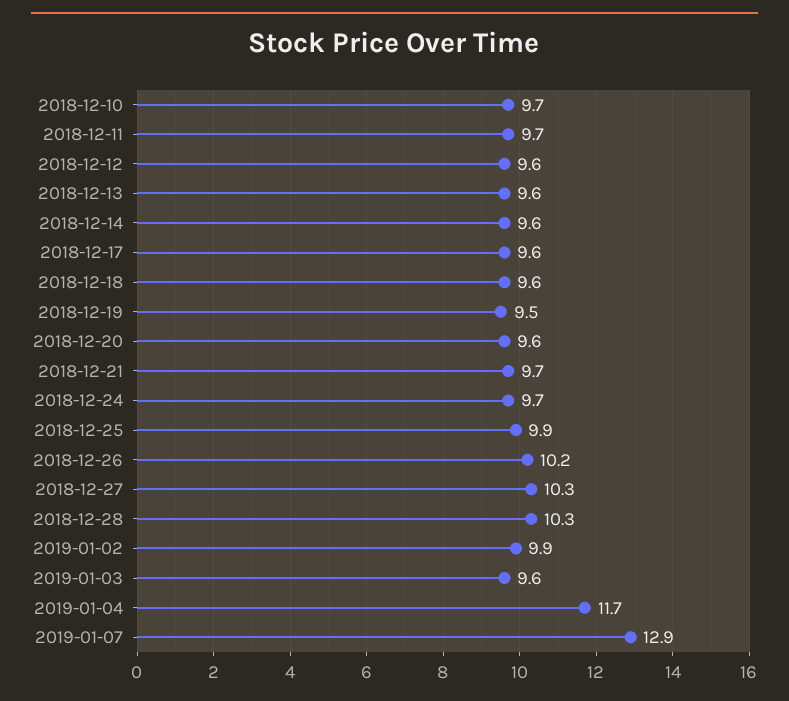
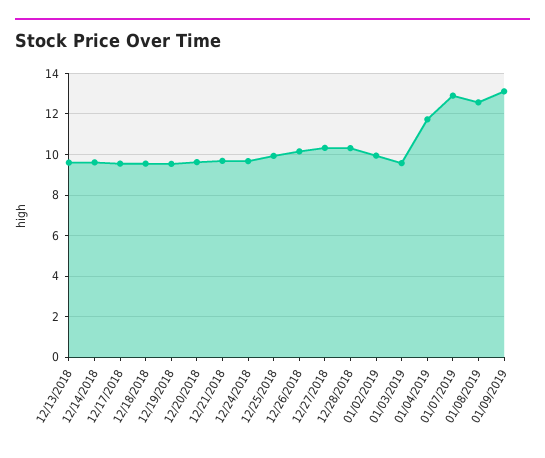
2018-12-10: 9.7 -> none
2018-12-11: 9.7 -> none
2018-12-12: 9.6 -> none
01/08/2019: none -> 12.5
01/09/2019: none -> 13

